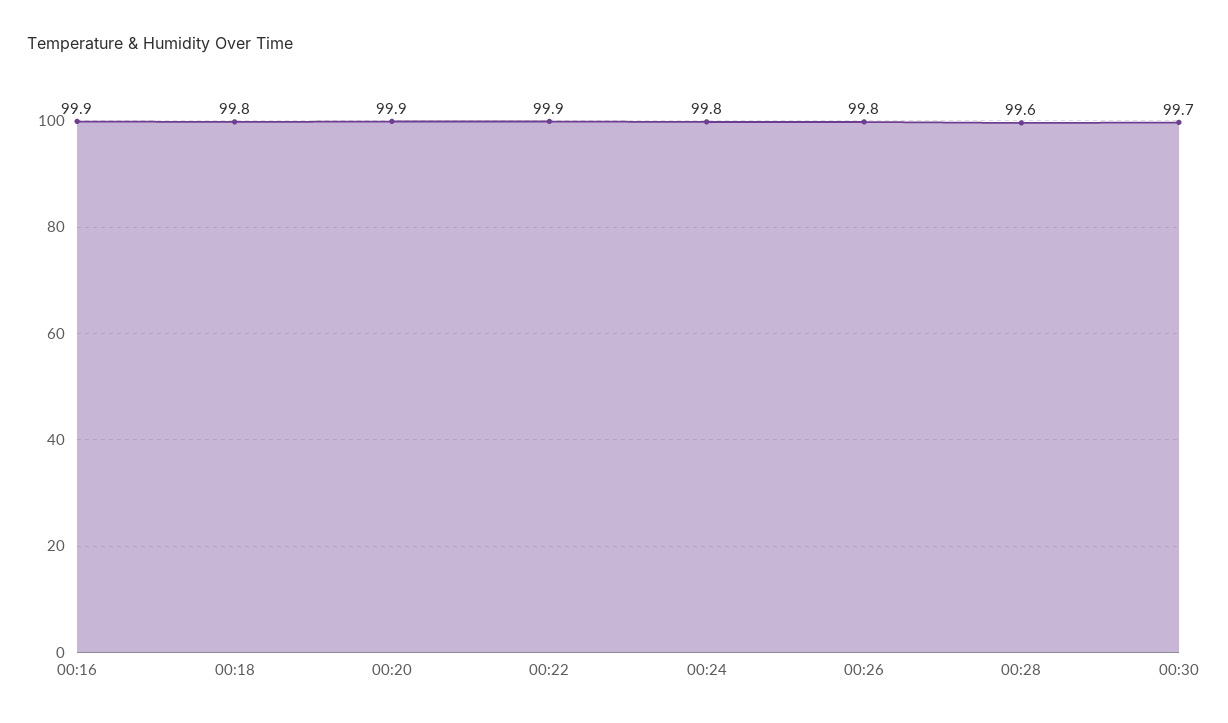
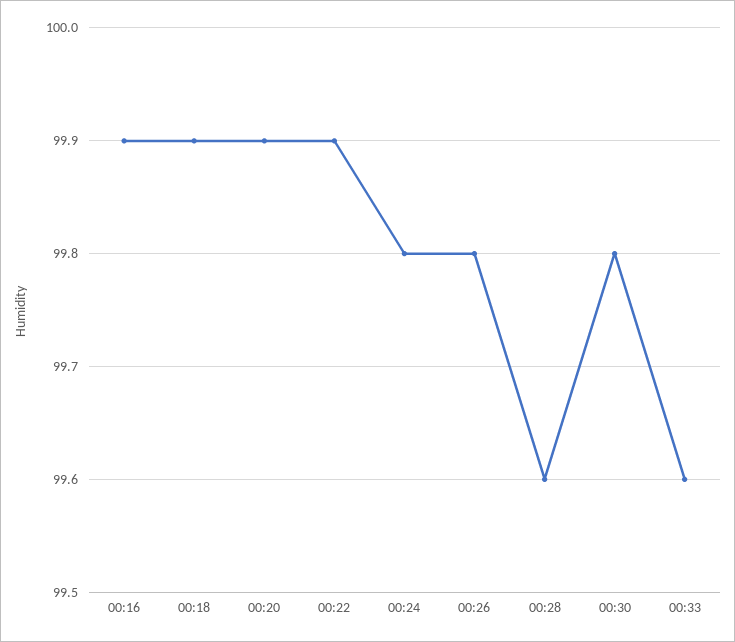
00:18: 99.8 -> 99.9
00:30: 99.7 -> 99.8
00:33: none -> 99.6

